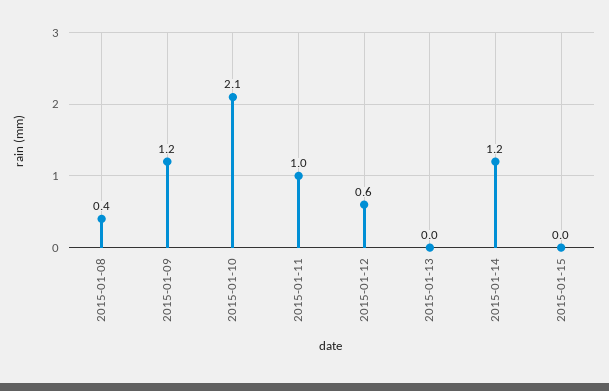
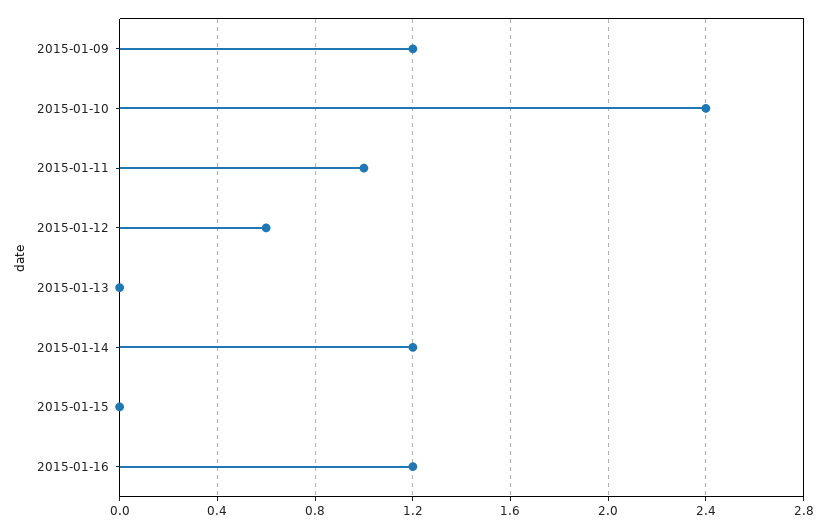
2015-01-08: 0.4 -> none
2015-01-10: 2.1 -> 2.4
2015-01-16: none -> 1.2

